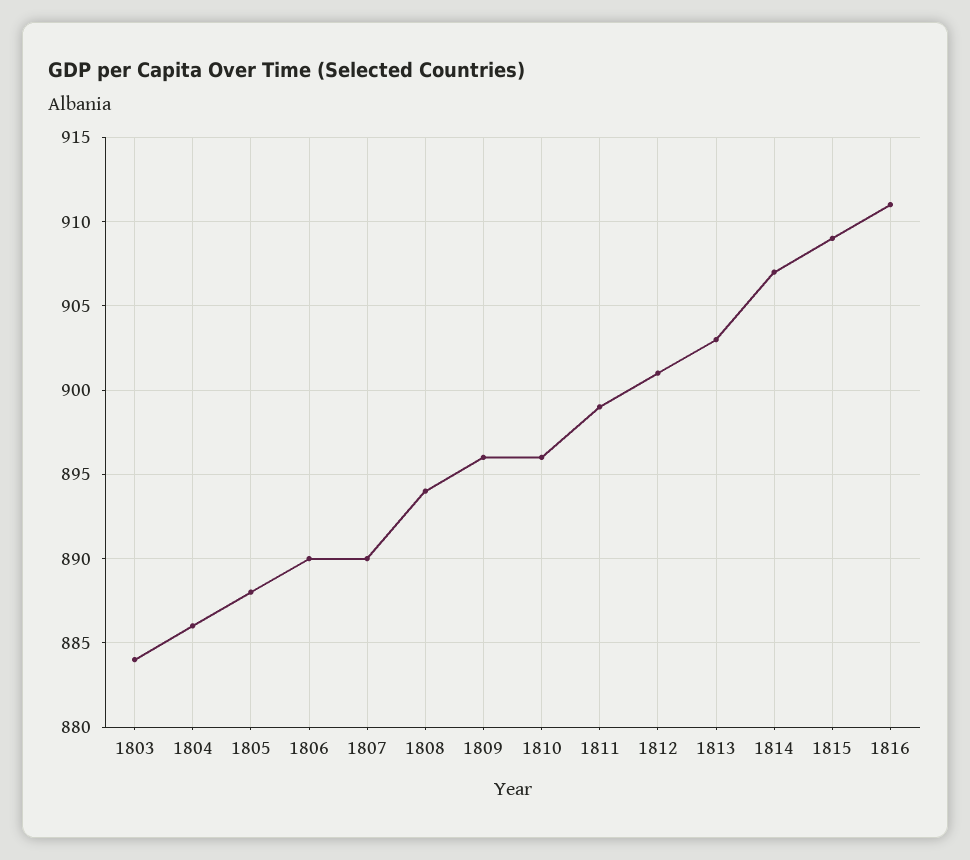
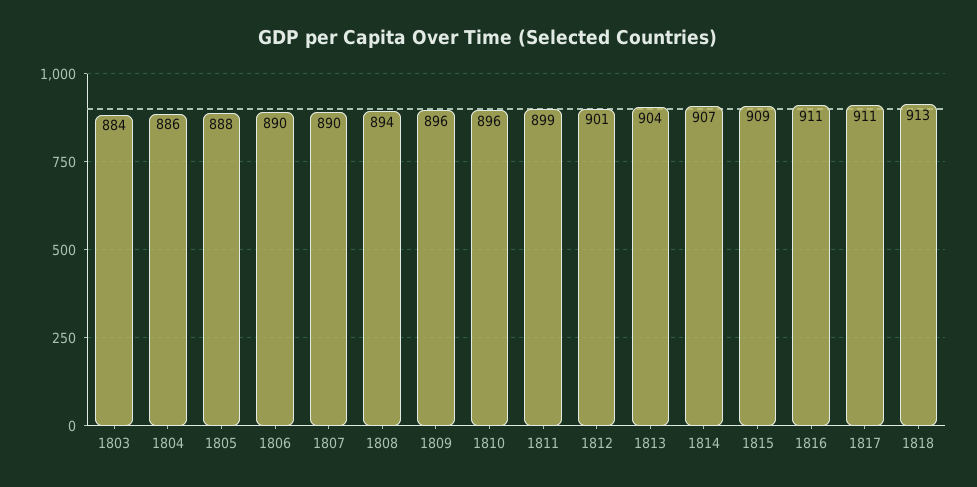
1813: 903 -> 904
1817: none -> 911
1818: none -> 913

